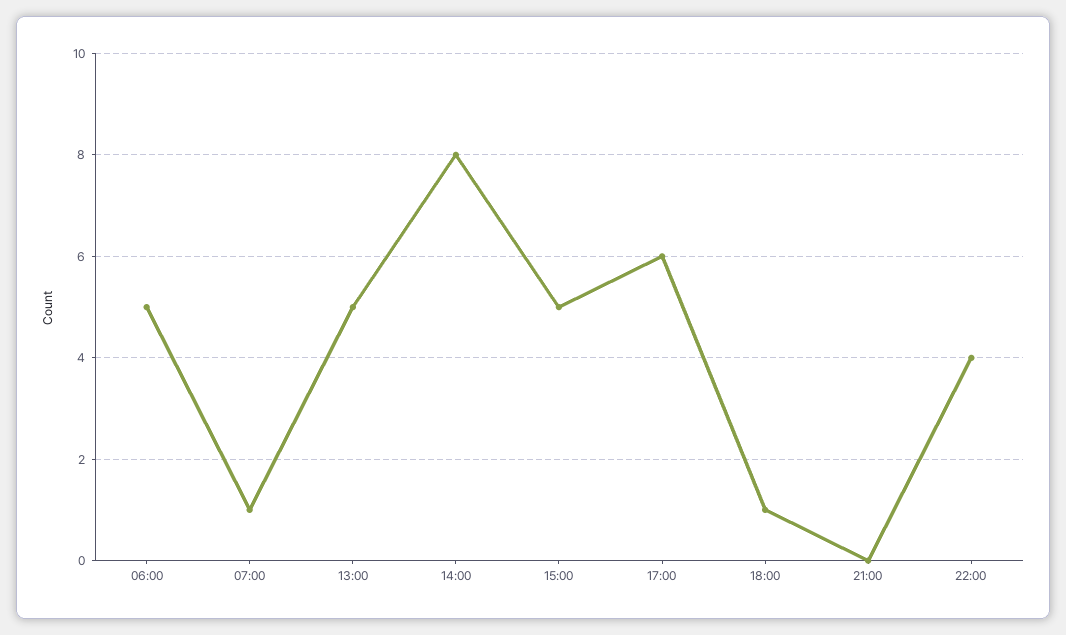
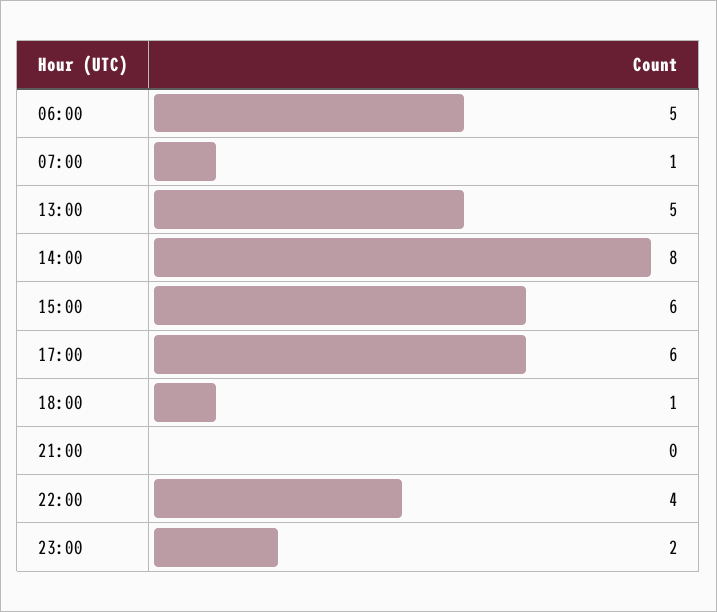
15:00: 5 -> 6
23:00: none -> 2

